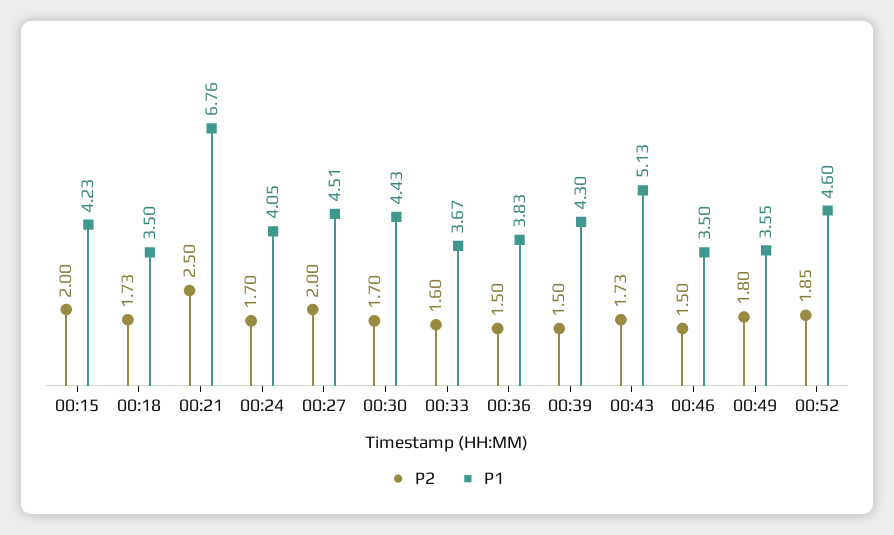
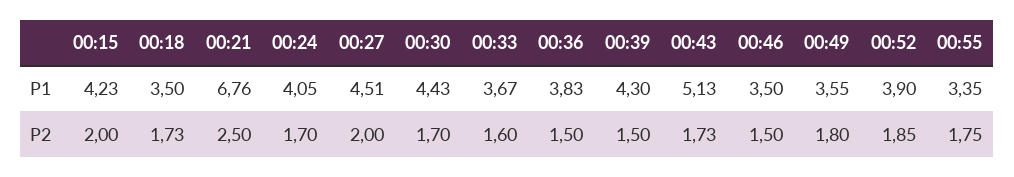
P1, 00:52: 4.6 -> 3.9
P1, 00:55: none -> 3.35
P2, 00:55: none -> 1.75

